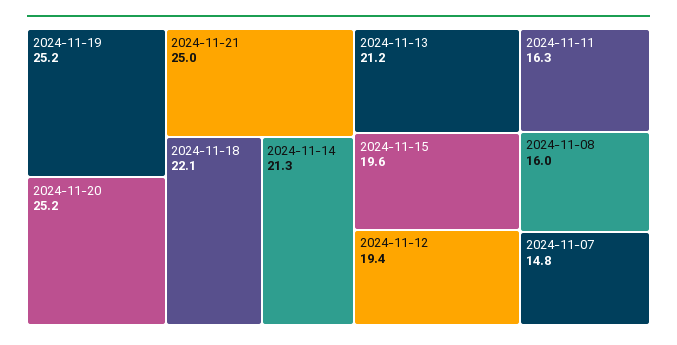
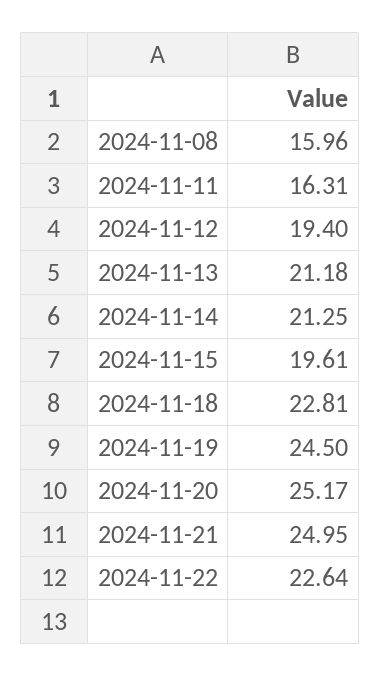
2024-11-19: 25.2 -> 24.5
2024-11-18: 22.1 -> 22.81
2024-11-07: 14.8 -> none
2024-11-22: none -> 22.64

